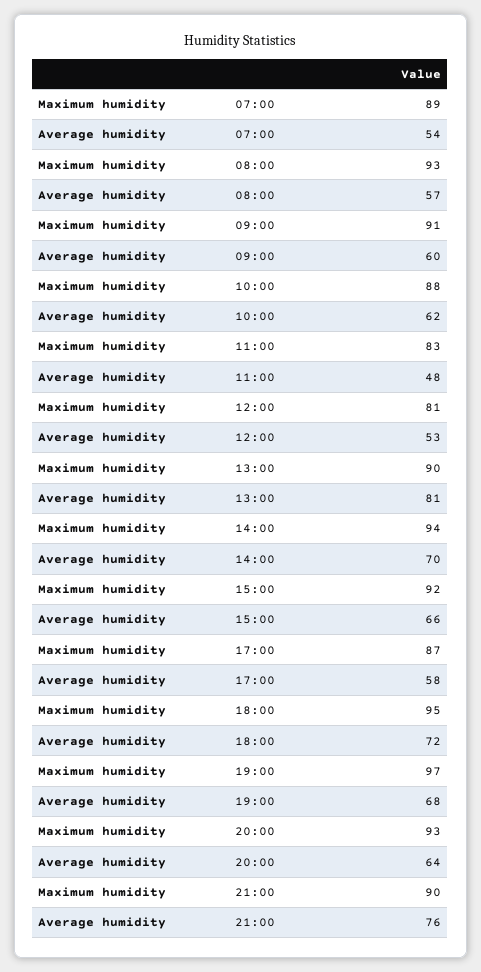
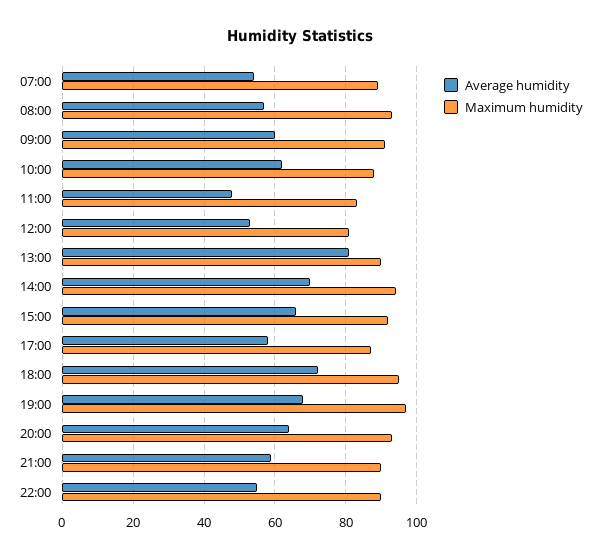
Average humidity, 21:00: 76 -> 60
Average humidity, 22:00: none -> 55
Maximum humidity, 22:00: none -> 90

